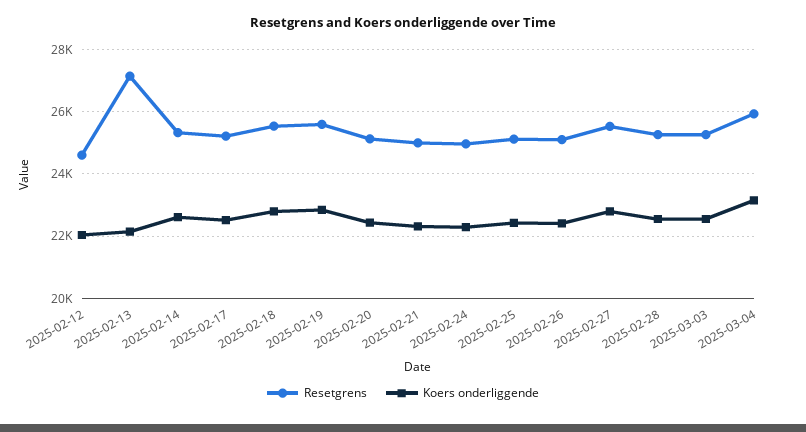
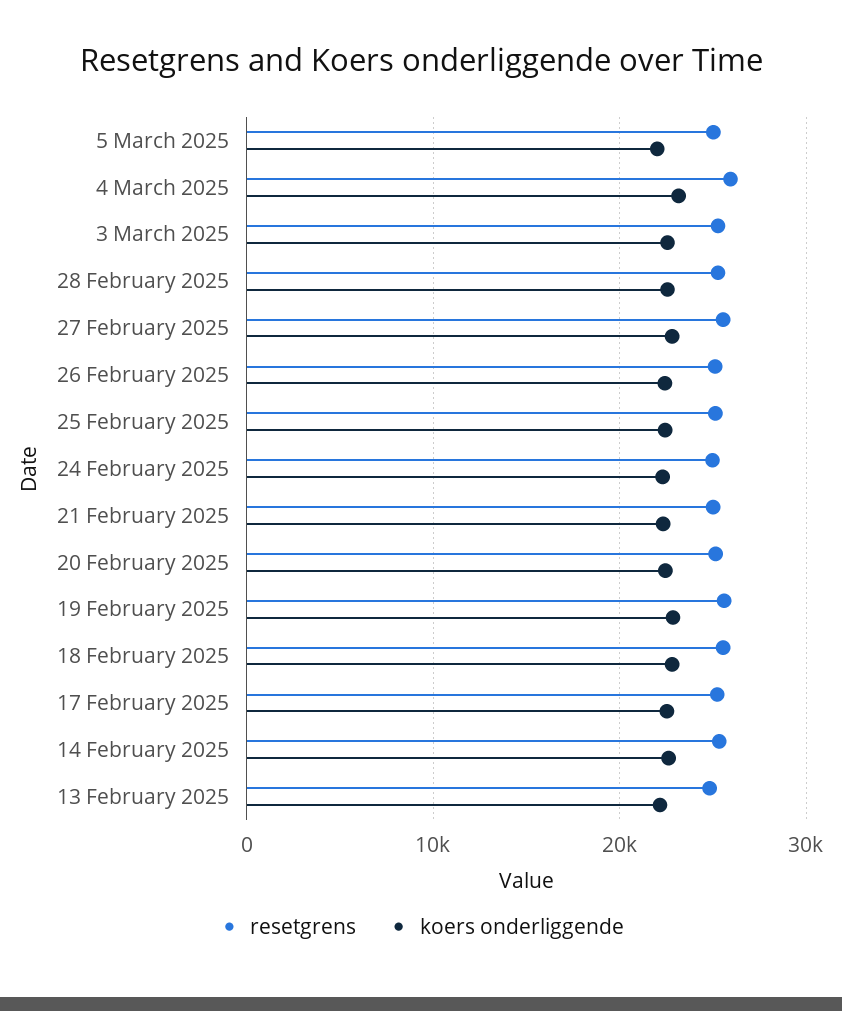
Resetgrens, 2025-02-12: 24600 -> none
Koers onderliggende, 2025-02-12: 22000 -> none
Resetgrens, 2025-02-13: 27200 -> 25000
Resetgrens, 5 March 2025: none -> 25000
Koers onderliggende, 5 March 2025: none -> 22000

